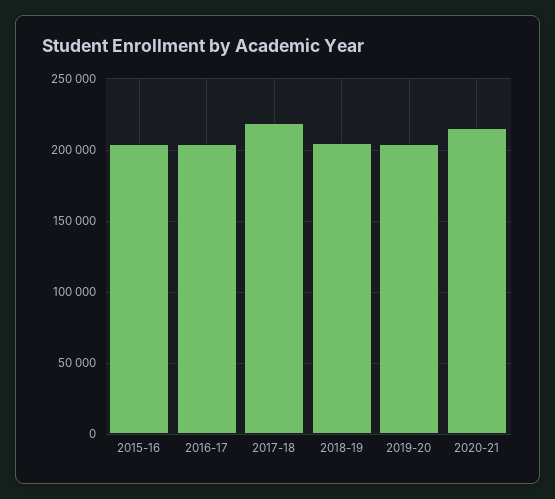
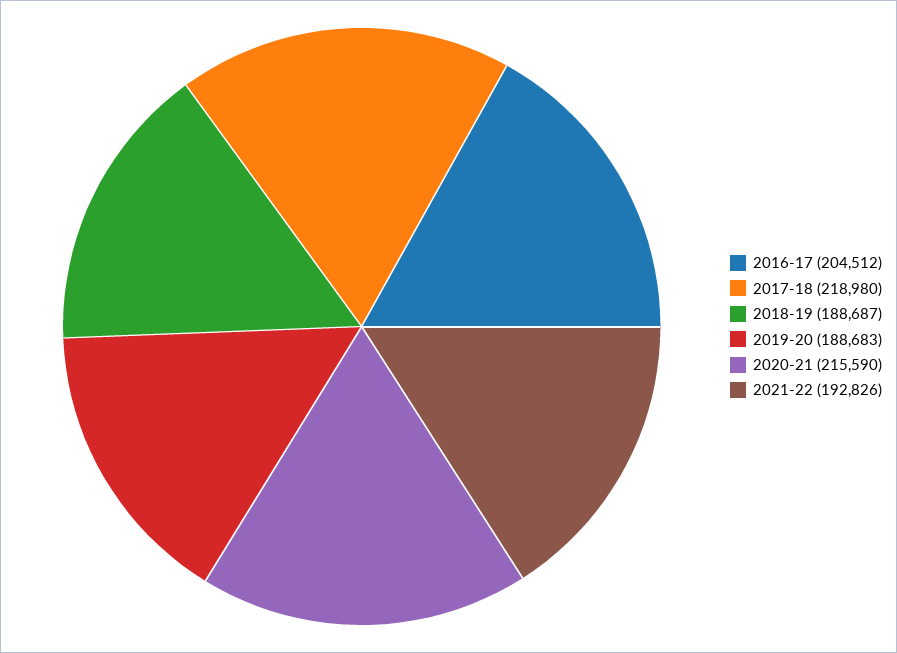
2015-16: 205000 -> none
2018-19: 205000 -> 188687
2019-20: 205000 -> 188683
2021-22: none -> 192826

